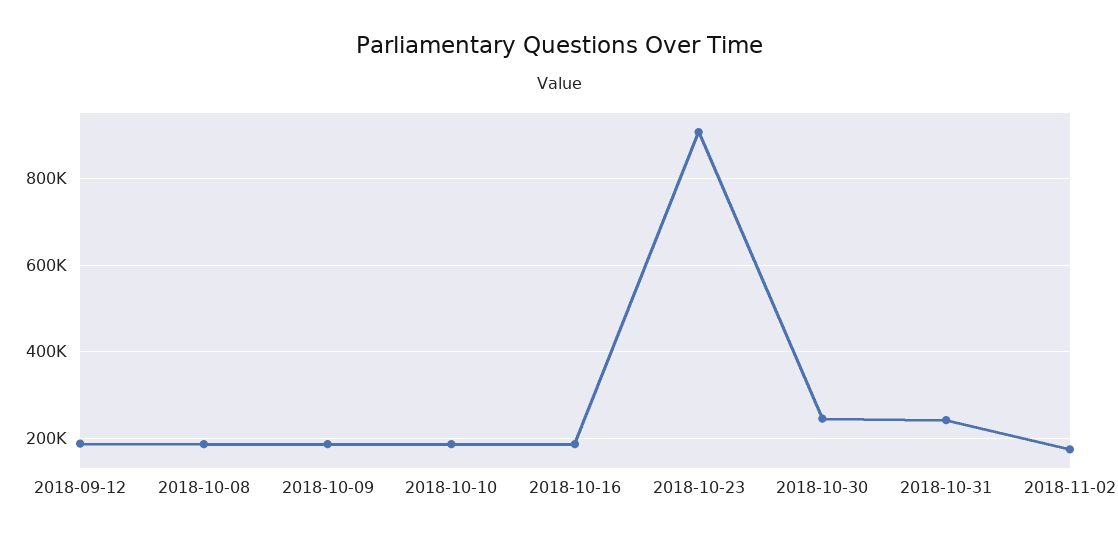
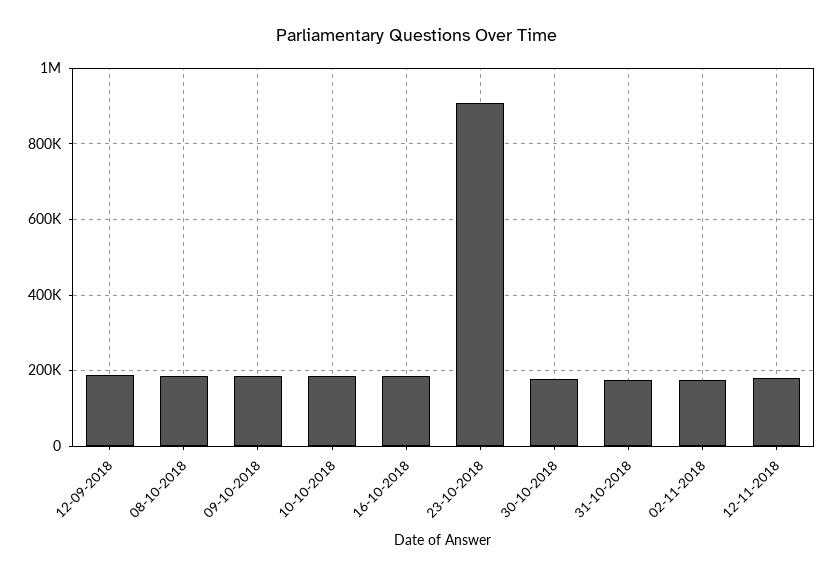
2018-10-30: 240000 -> 180000
2018-10-31: 240000 -> 180000
12-11-2018: none -> 180000

